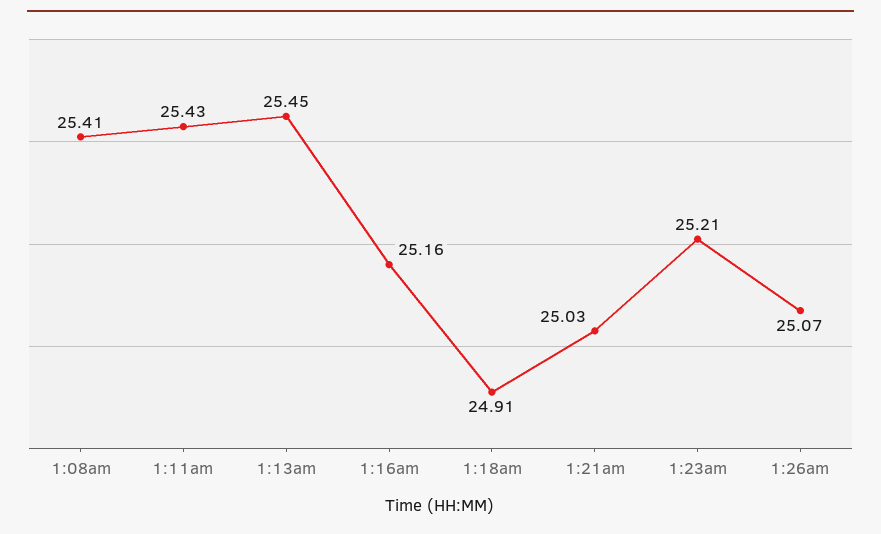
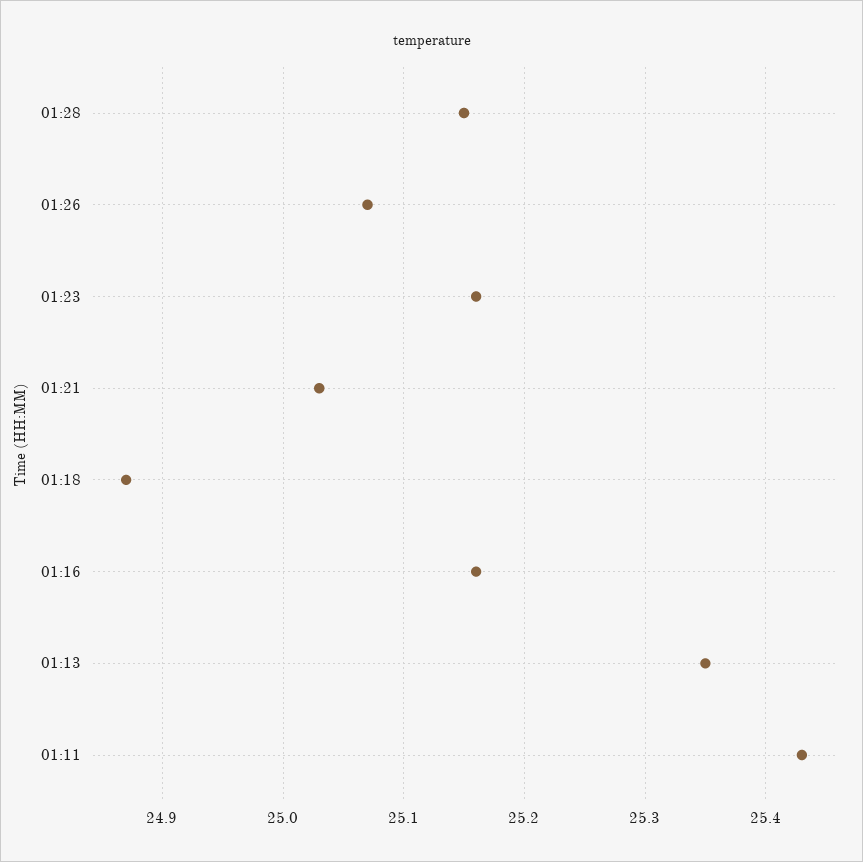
1:08am: 25.41 -> none
1:13am: 25.45 -> 25.35
1:18am: 24.91 -> 24.87
1:23am: 25.21 -> 25.16
01:28: none -> 25.15

